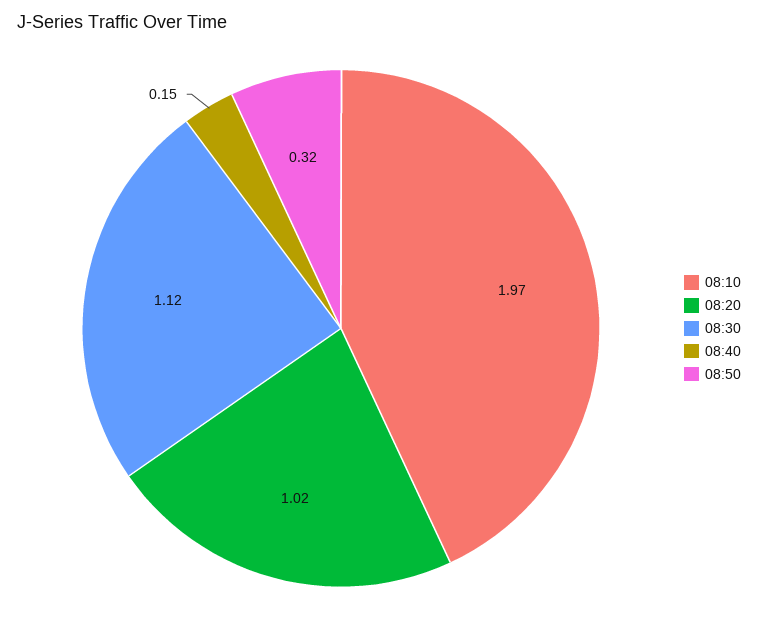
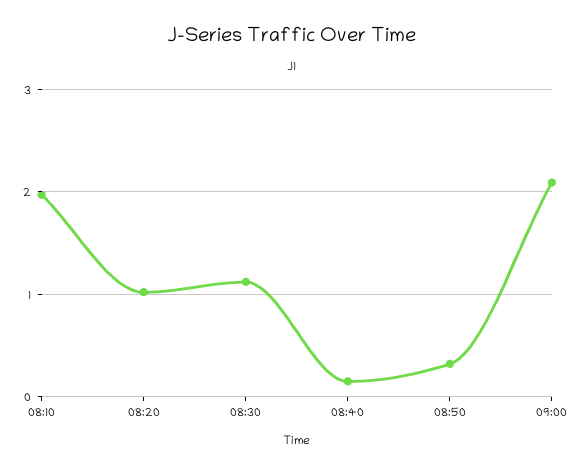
09:00: none -> 2.1

